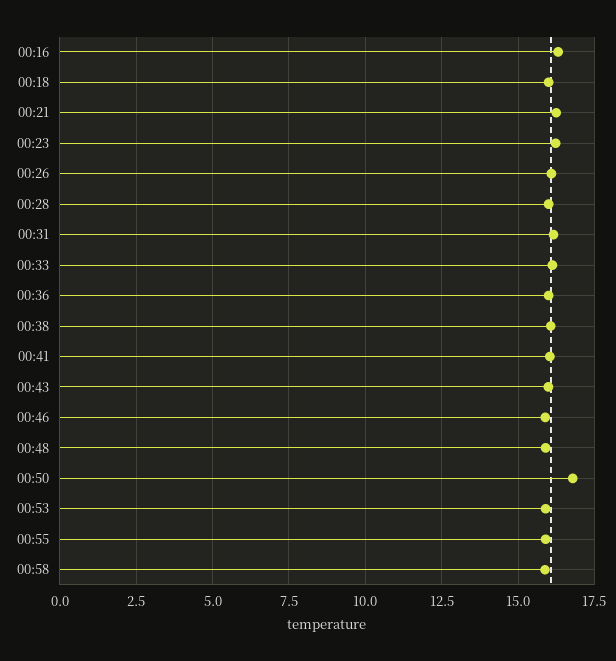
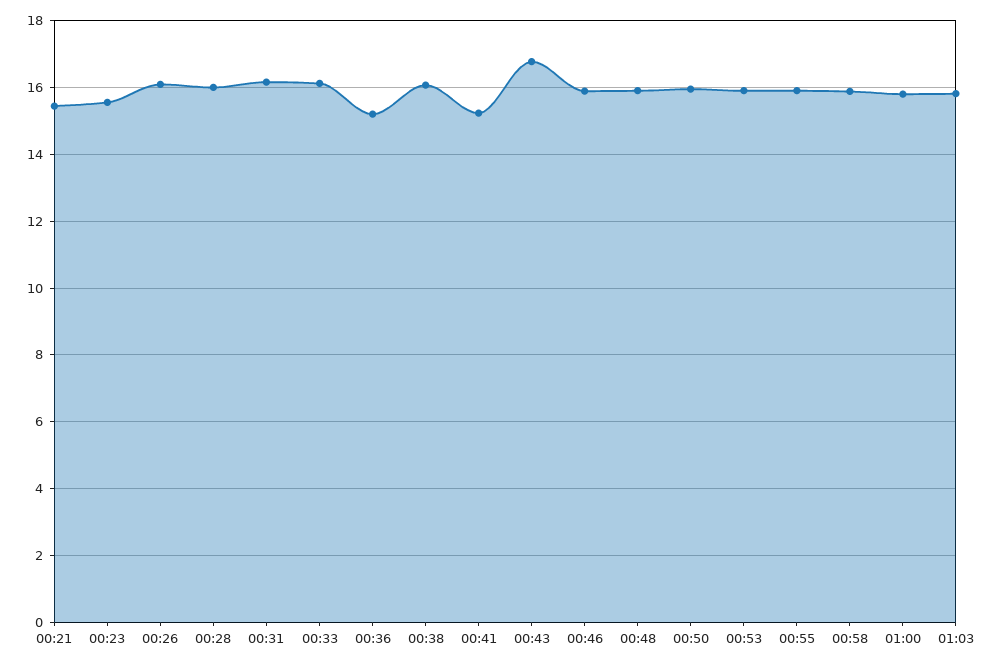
00:16: 16.25 -> none
00:18: 16 -> none
00:21: 16.25 -> 15.4
00:23: 16.25 -> 15.6
00:36: 16 -> 15.2
00:41: 16 -> 15.2
00:43: 16 -> 16.8
00:50: 16.75 -> 16
01:00: none -> 15.8
01:03: none -> 15.8

